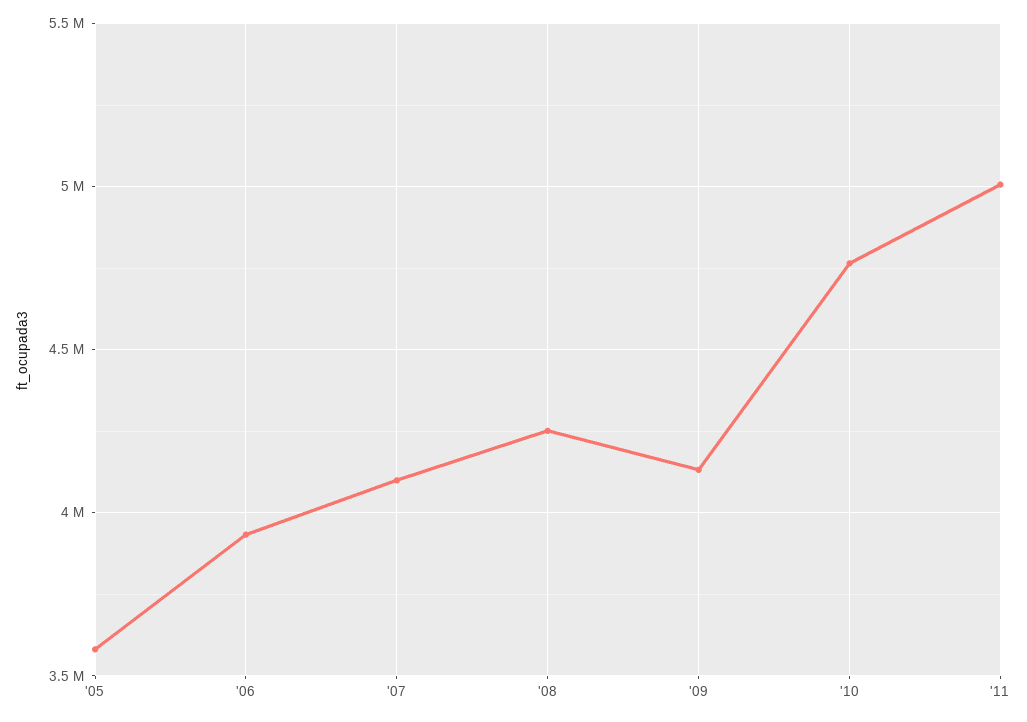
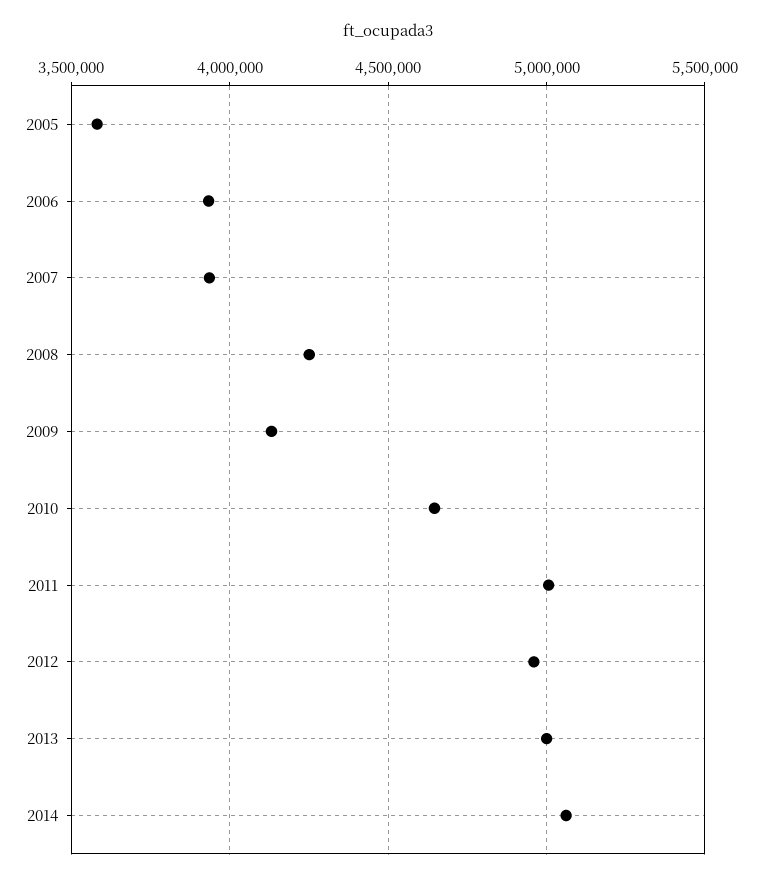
'07: 4100000 -> 3950000
'10: 4750000 -> 4650000
2012: none -> 4950000
2013: none -> 5000000
2014: none -> 5050000

